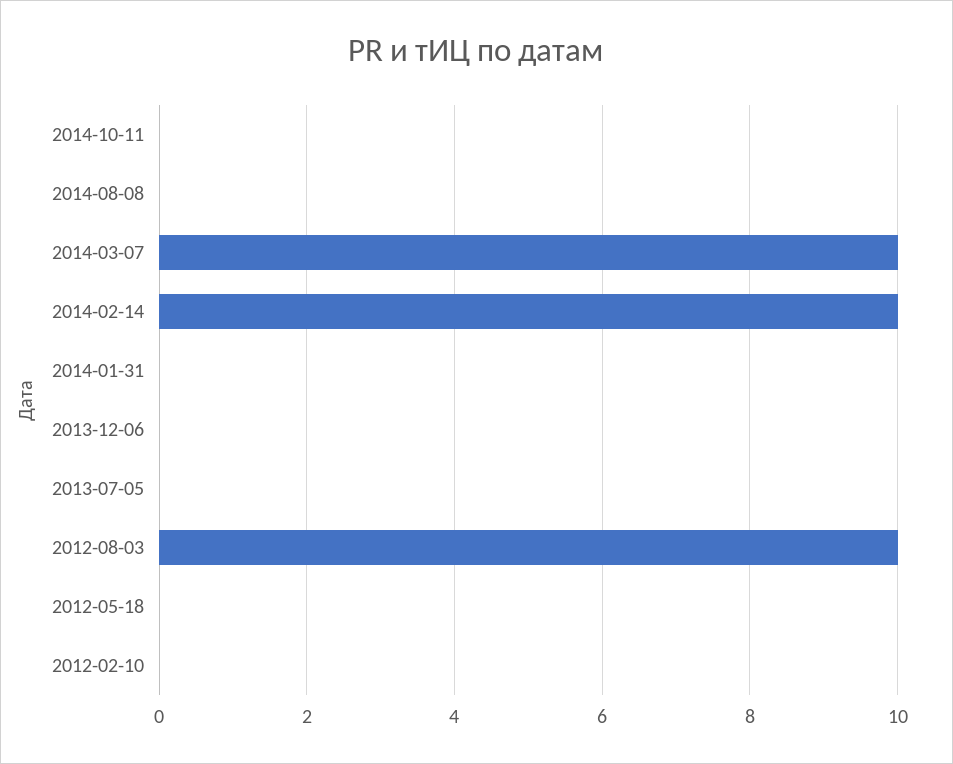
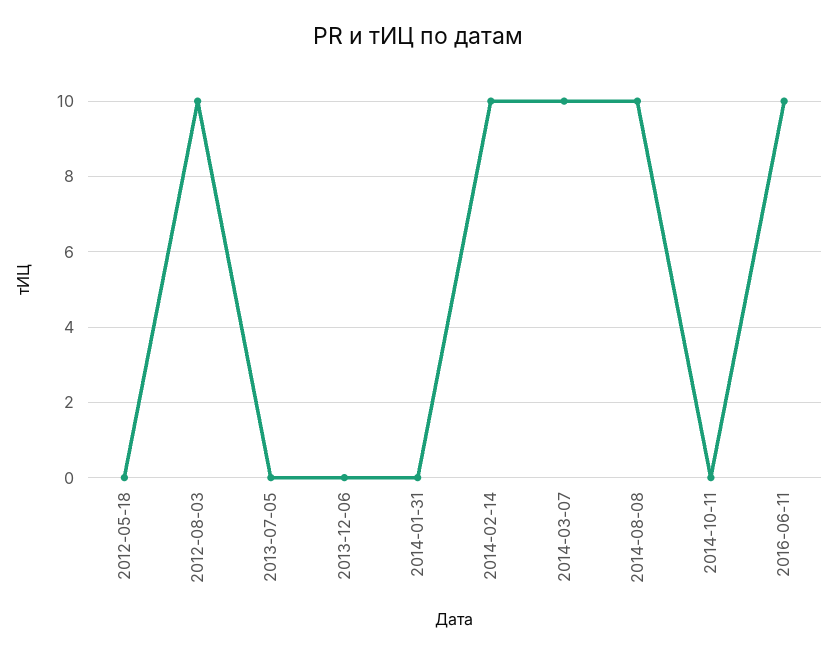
2014-08-08: 0 -> 10
2012-02-10: 0 -> none
2016-06-11: none -> 10

